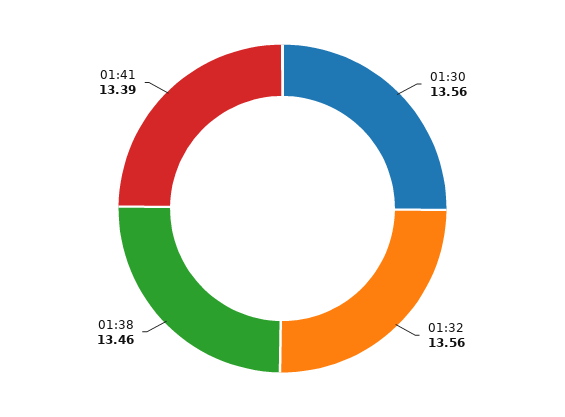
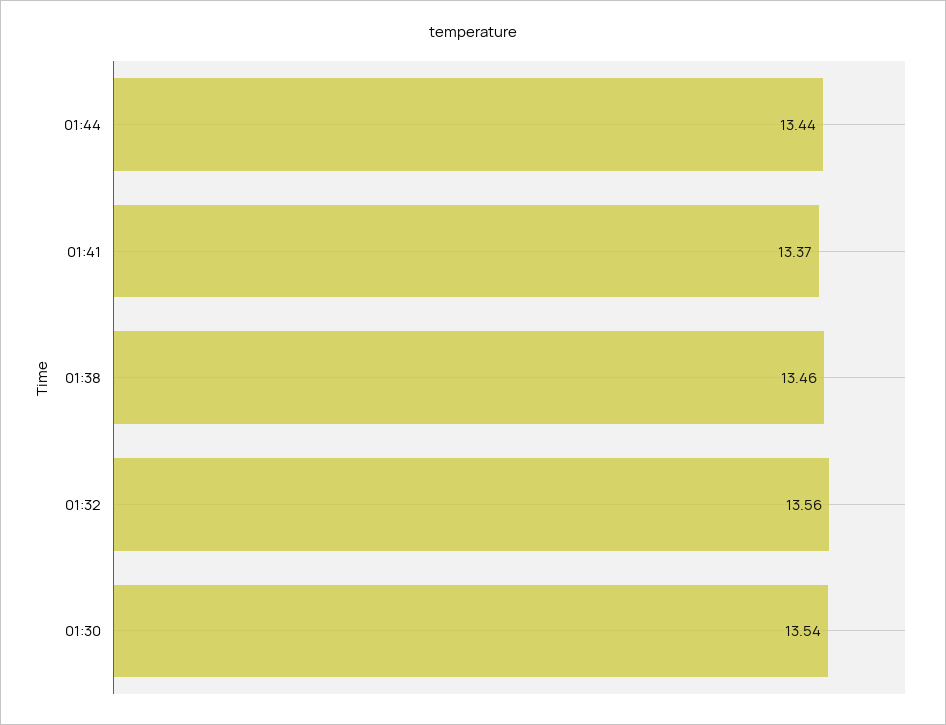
01:30: 13.56 -> 13.54
01:41: 13.39 -> 13.37
01:44: none -> 13.44

